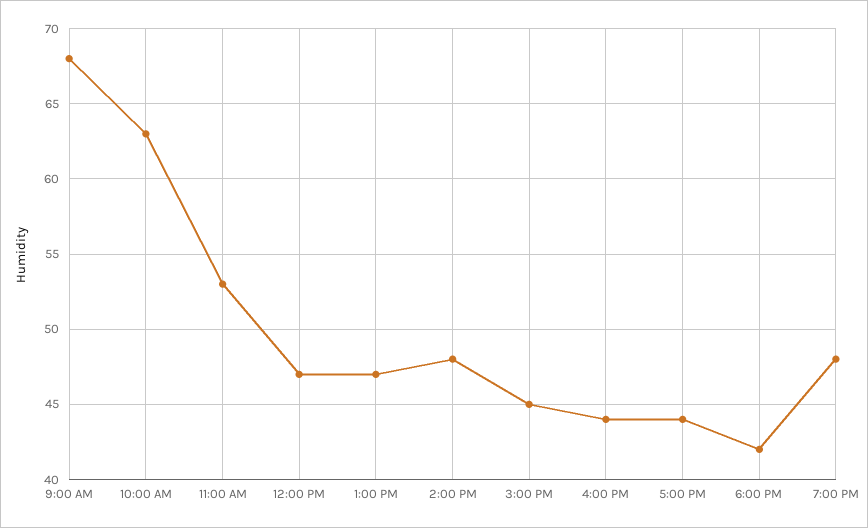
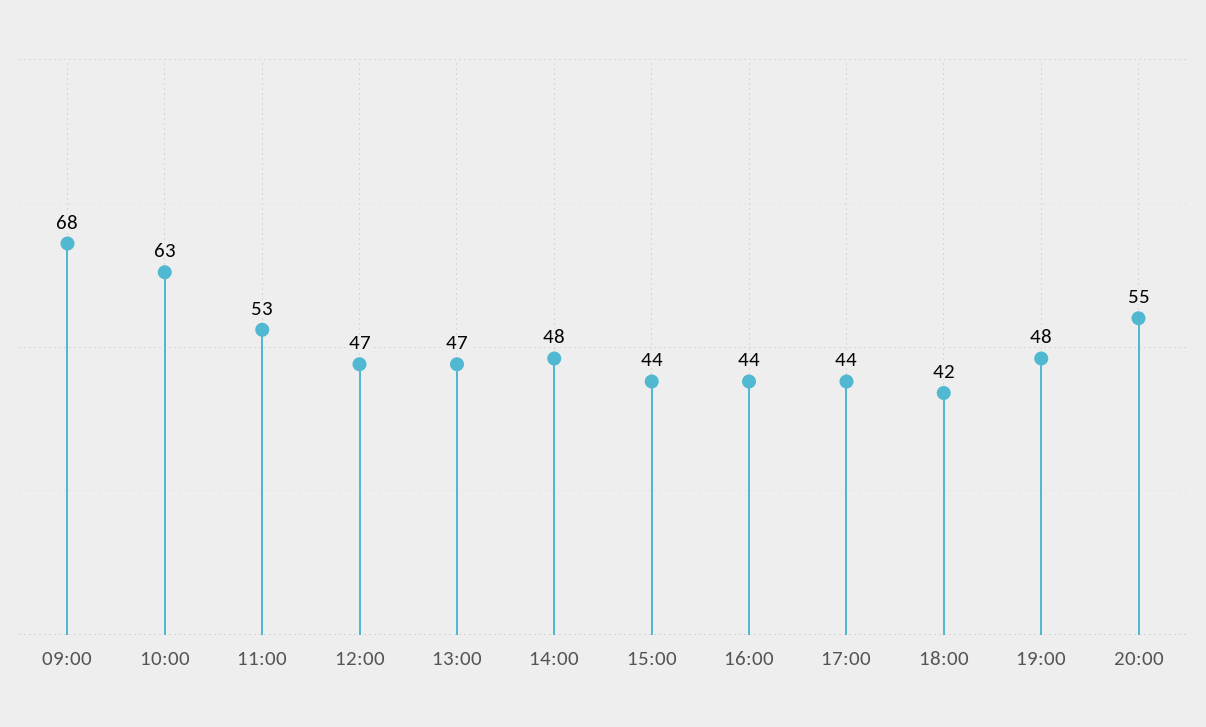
3:00 PM: 45 -> 44
20:00: none -> 55

